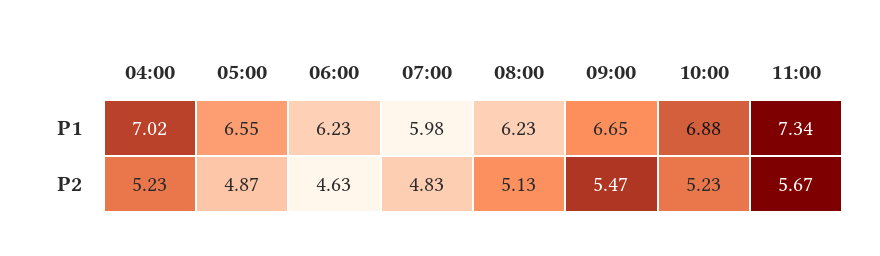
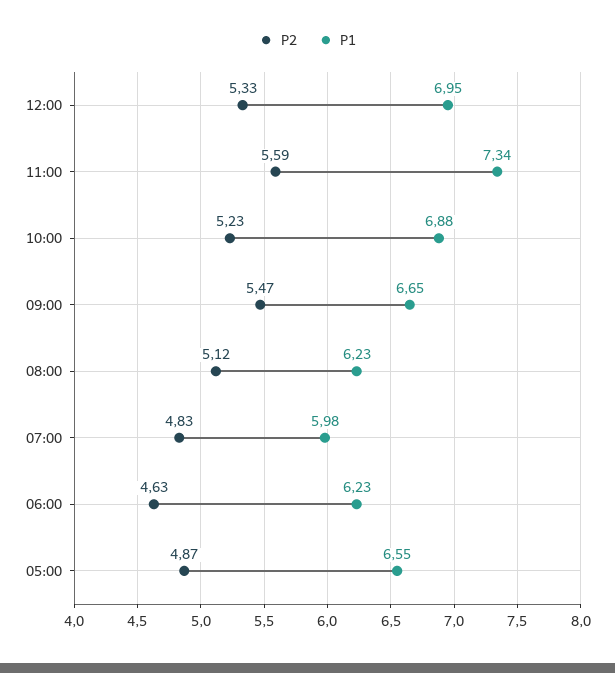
P1, 04:00: 7.02 -> none
P2, 04:00: 5.23 -> none
P2, 08:00: 5.13 -> 5.12
P2, 11:00: 5.67 -> 5.59
P2, 12:00: none -> 5.33
P1, 12:00: none -> 6.95

